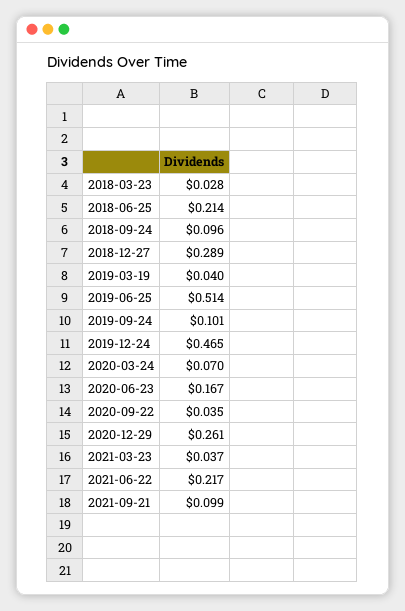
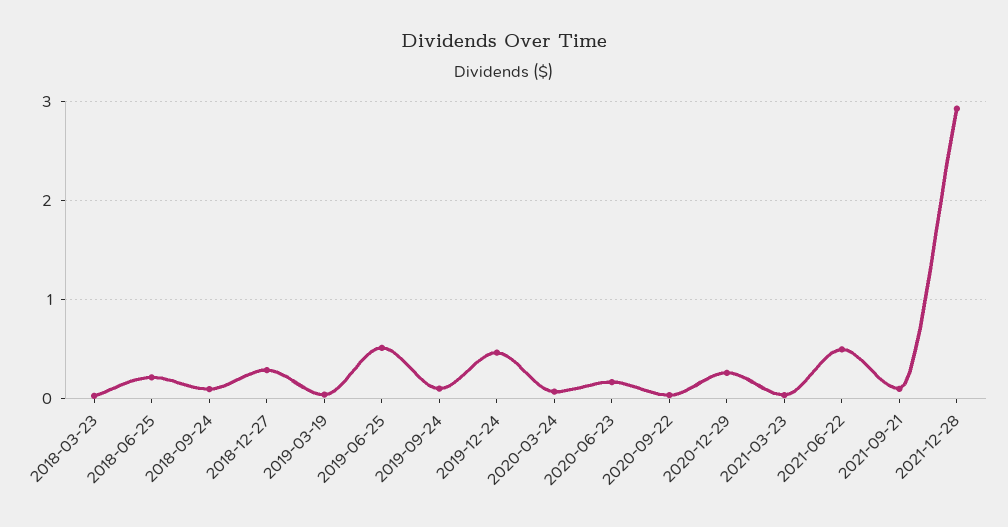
2021-06-22: 0.217 -> 0.5
2021-12-28: none -> 2.9

